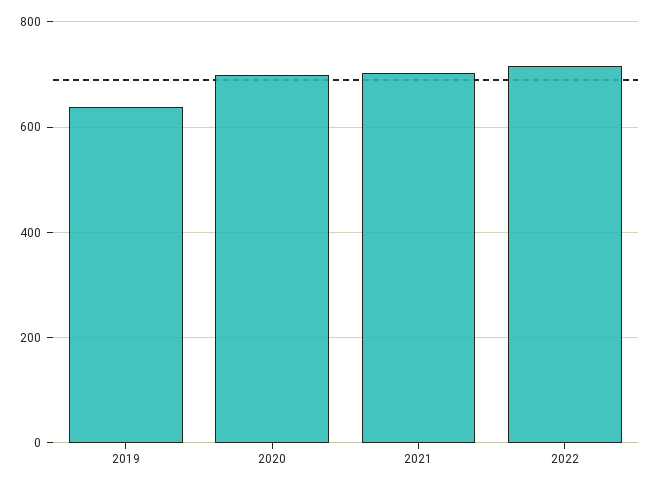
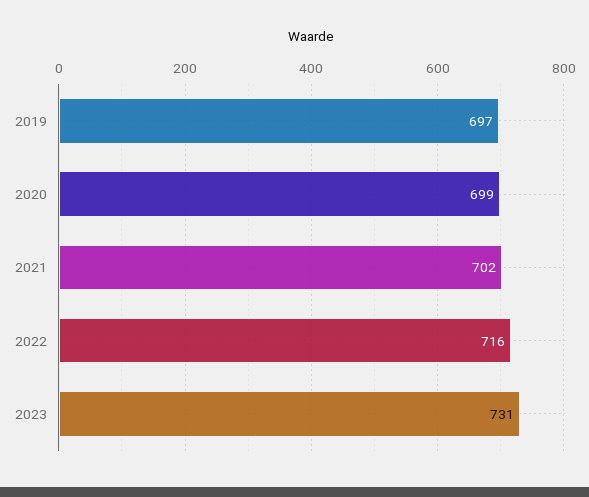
2019: 640 -> 697
2023: none -> 731

